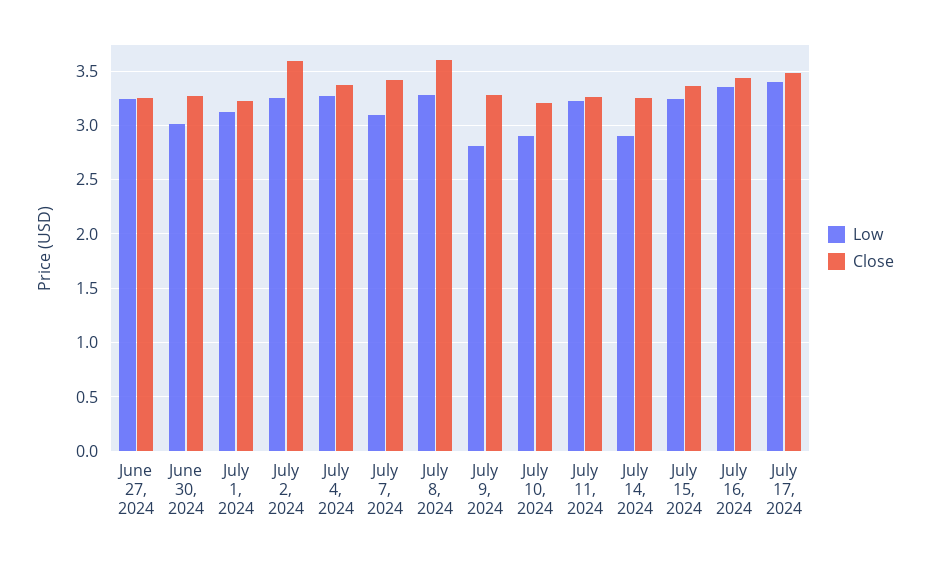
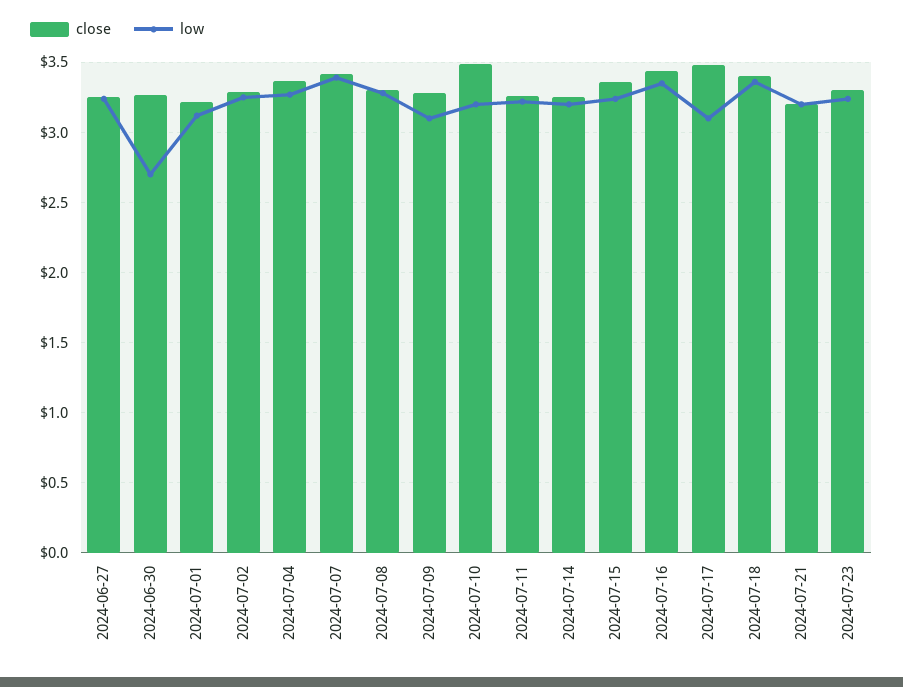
Low, June 30, 2024: 3 -> 2.7
Close, July 2, 2024: 3.6 -> 3.3
Low, July 7, 2024: 3.1 -> 3.4
Close, July 8, 2024: 3.6 -> 3.3
Low, July 9, 2024: 2.8 -> 3.1
Low, July 10, 2024: 2.9 -> 3.2
Close, July 10, 2024: 3.2 -> 3.5
Low, July 14, 2024: 2.9 -> 3.2
Low, July 17, 2024: 3.4 -> 3.1
Close, 2024-07-18: none -> 3.4
Low, 2024-07-18: none -> 3.35
Close, 2024-07-21: none -> 3.2
Low, 2024-07-21: none -> 3.2
Close, 2024-07-23: none -> 3.3
Low, 2024-07-23: none -> 3.25

